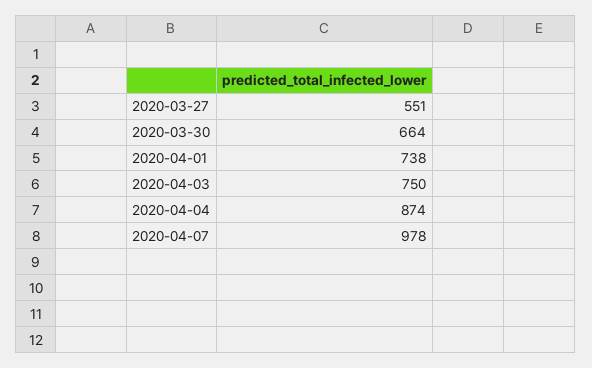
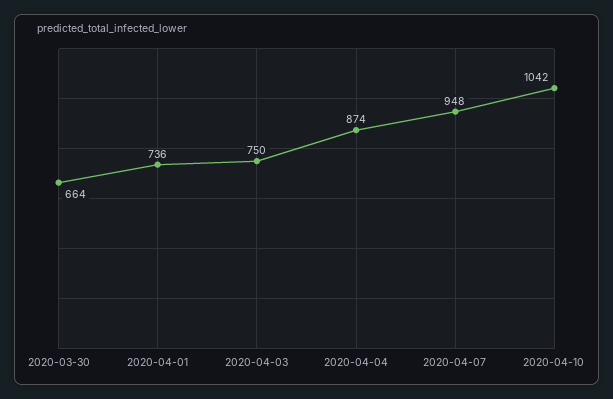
2020-03-27: 551 -> none
2020-04-01: 738 -> 736
2020-04-07: 978 -> 948
2020-04-10: none -> 1042

